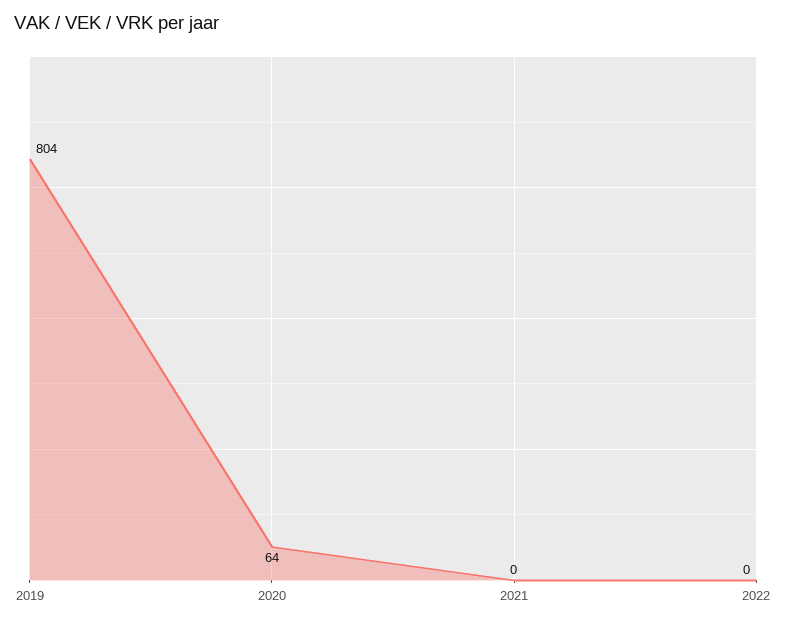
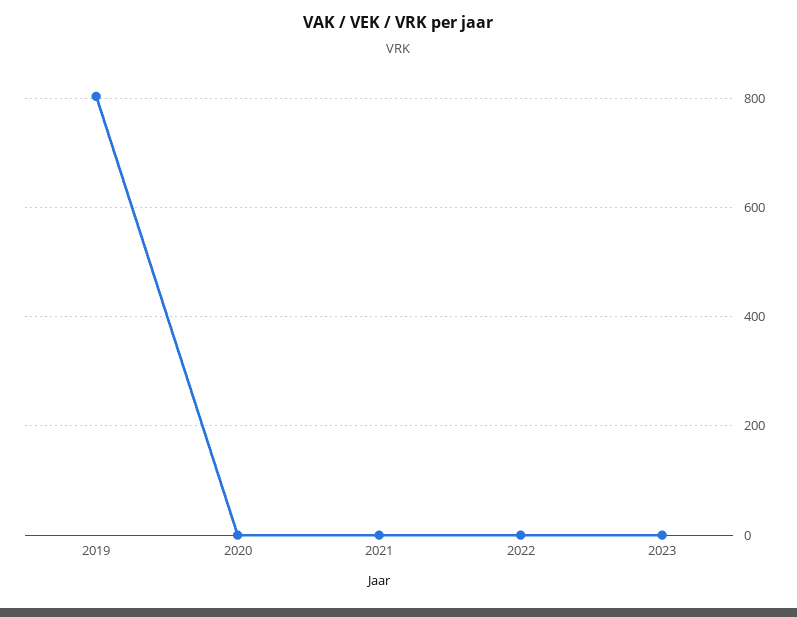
2020: 64 -> 0
2023: none -> 0

